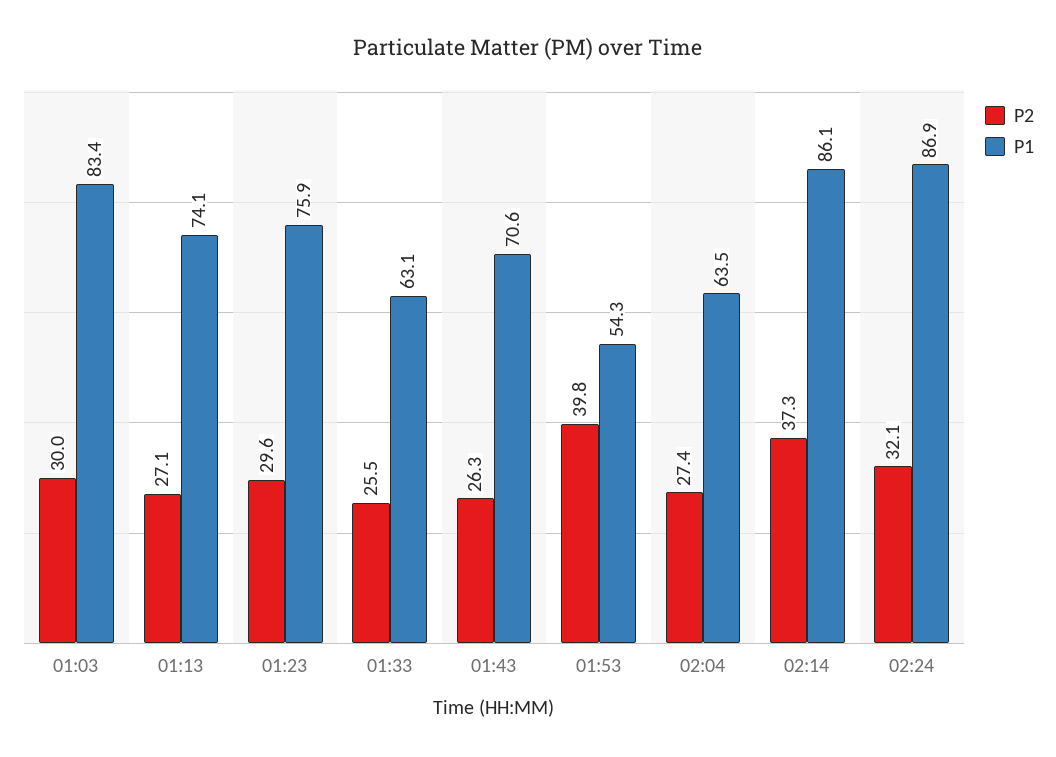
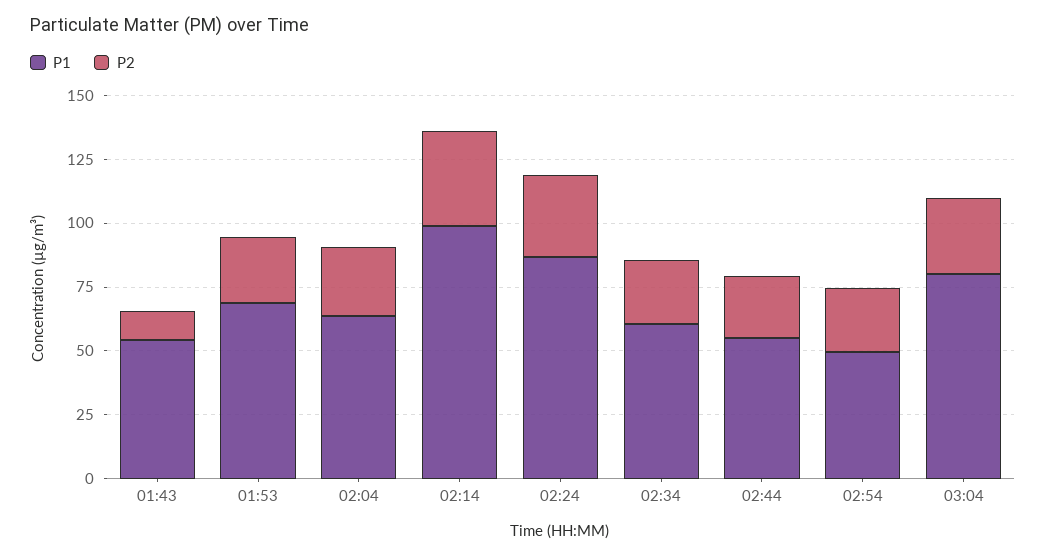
P2, 01:03: 30 -> none
P1, 01:03: 83.4 -> none
P2, 01:13: 27.1 -> none
P1, 01:13: 74.1 -> none
P2, 01:23: 29.6 -> none
P1, 01:23: 75.9 -> none
P2, 01:33: 25.5 -> none
P1, 01:33: 63.1 -> none
P2, 01:43: 26.3 -> 10
P1, 01:43: 70.6 -> 55
P2, 01:53: 39.8 -> 25
P1, 01:53: 54.3 -> 70
P1, 02:14: 86.1 -> 100
P1, 02:34: none -> 60
P2, 02:34: none -> 25
P1, 02:44: none -> 55
P2, 02:44: none -> 25
P1, 02:54: none -> 50
P2, 02:54: none -> 25
P1, 03:04: none -> 80
P2, 03:04: none -> 30

